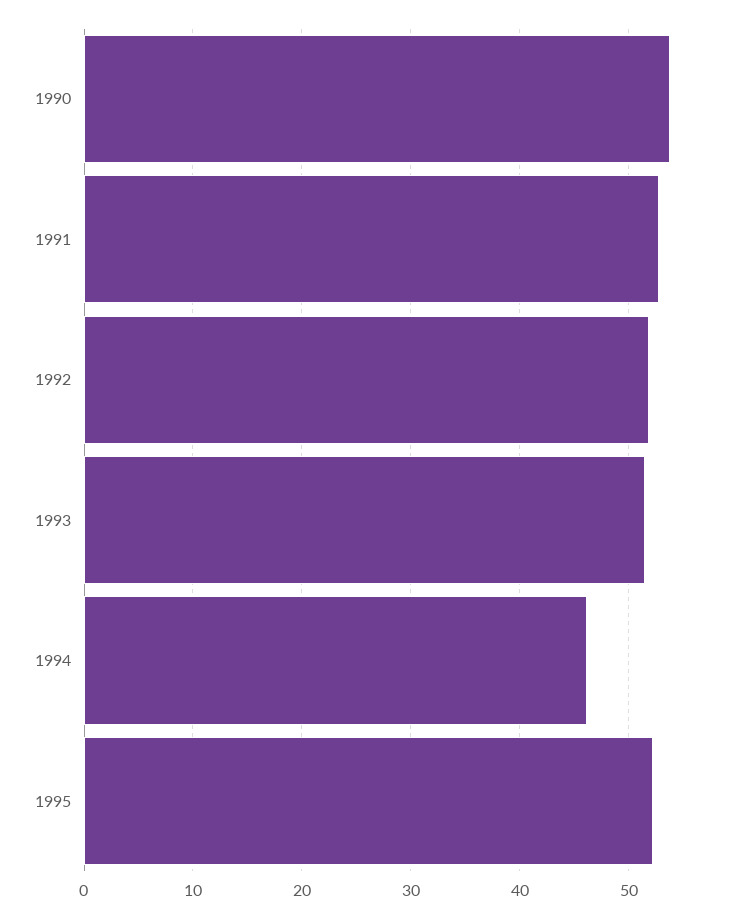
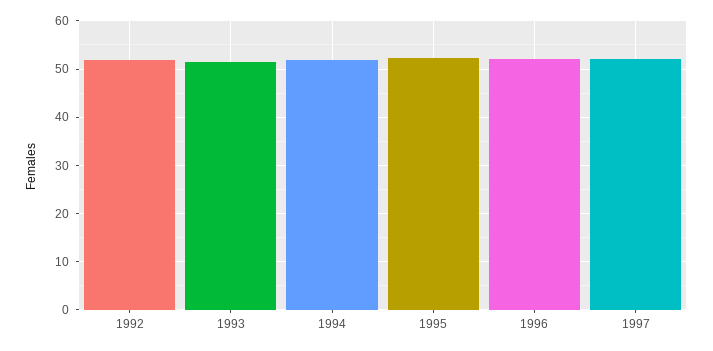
1990: 54 -> none
1991: 53 -> none
1994: 46 -> 52
1996: none -> 52
1997: none -> 52

